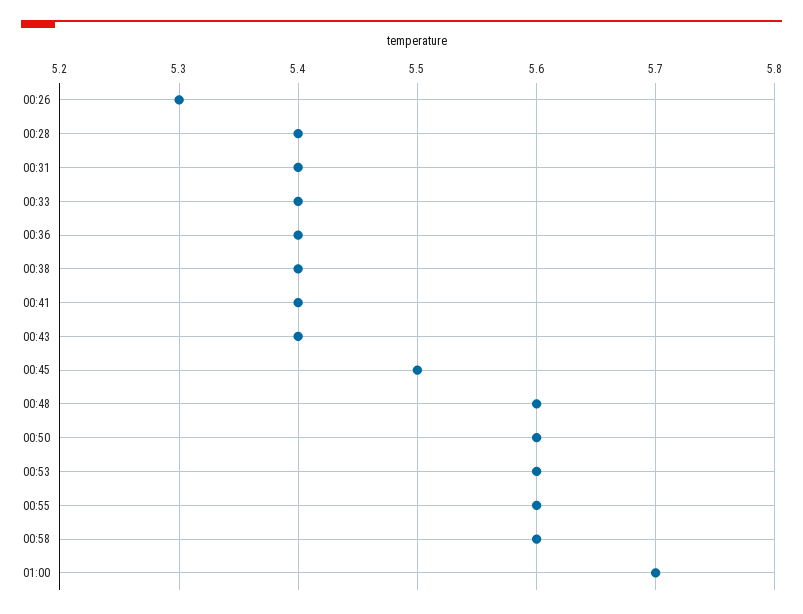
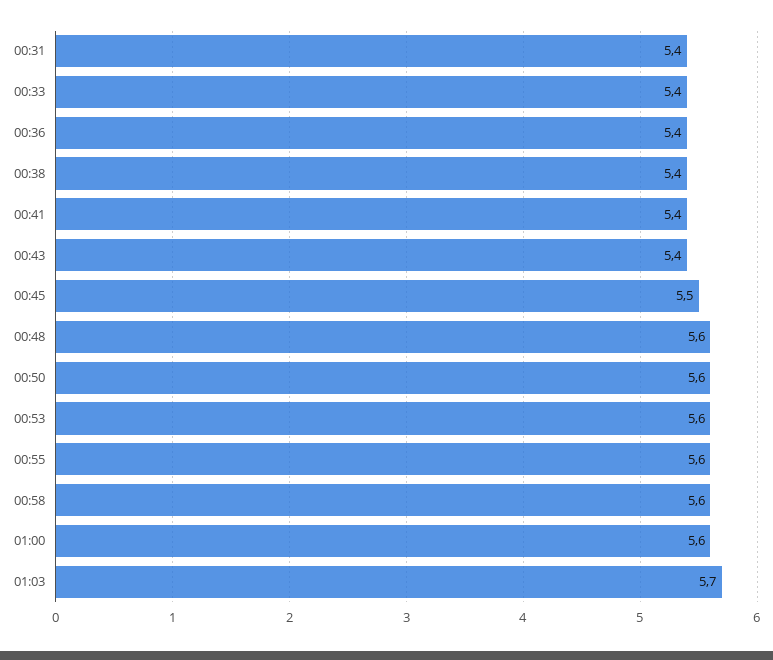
00:26: 5.3 -> none
00:28: 5.4 -> none
01:00: 5.7 -> 5.6
01:03: none -> 5.7

